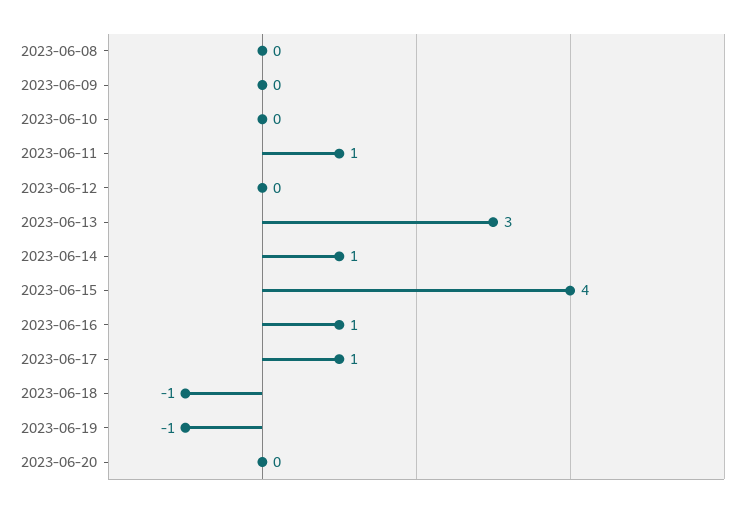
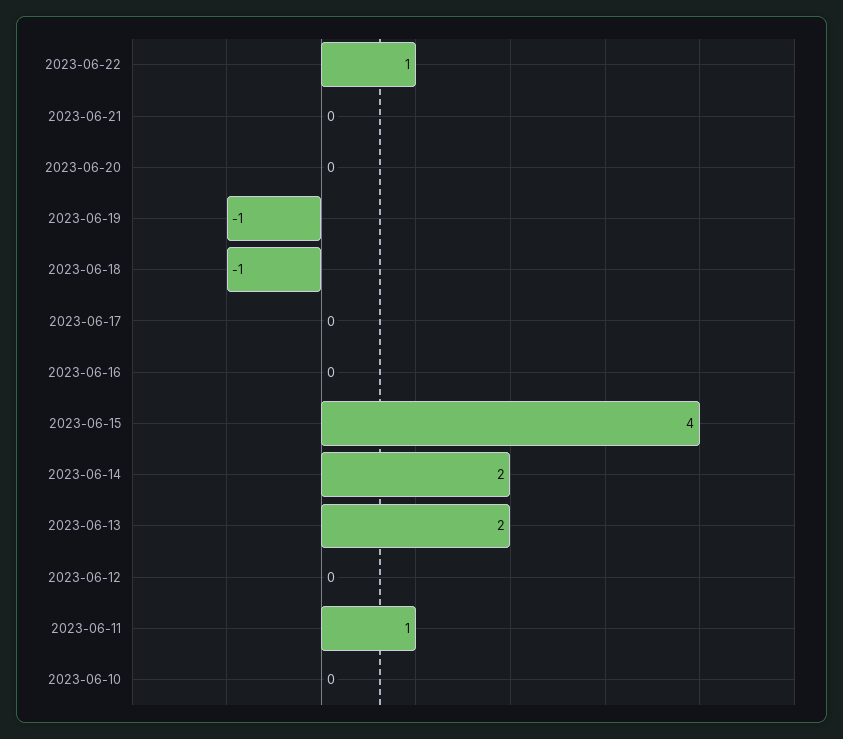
2023-06-08: 0 -> none
2023-06-09: 0 -> none
2023-06-13: 3 -> 2
2023-06-14: 1 -> 2
2023-06-16: 1 -> 0
2023-06-17: 1 -> 0
2023-06-22: none -> 1
2023-06-21: none -> 0

